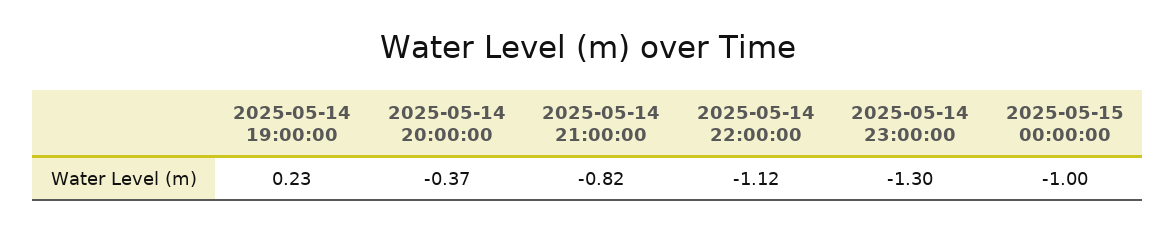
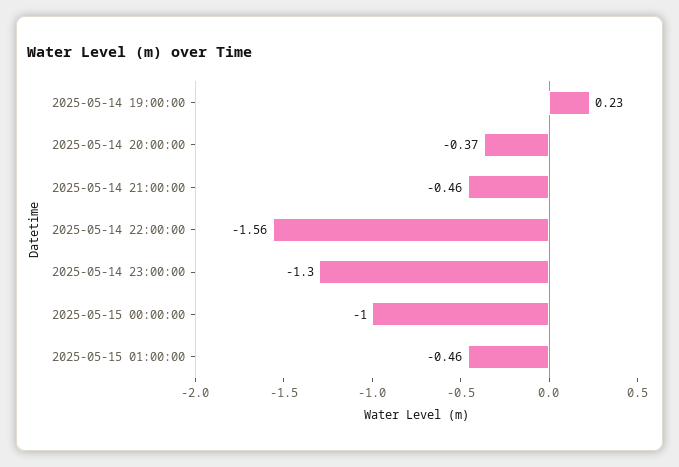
2025-05-14 21:00:00: -0.82 -> -0.46
2025-05-14 22:00:00: -1.12 -> -1.56
2025-05-15 01:00:00: none -> -0.46

